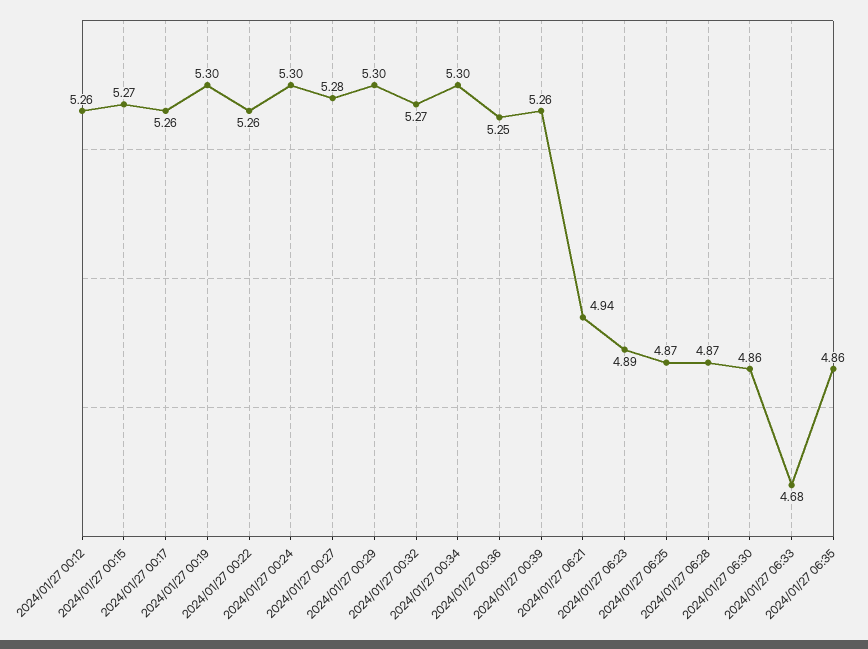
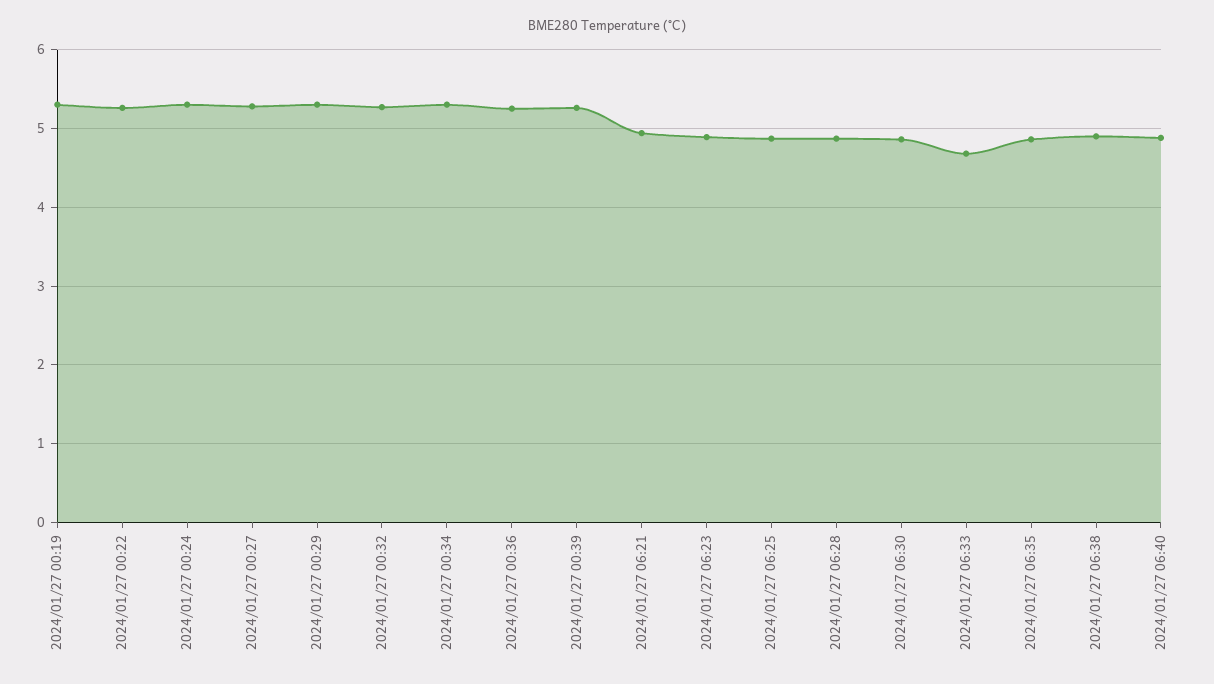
2024/01/27 00:12: 5.26 -> none
2024/01/27 00:15: 5.27 -> none
2024/01/27 00:17: 5.26 -> none
2024/01/27 06:38: none -> 4.9
2024/01/27 06:40: none -> 4.9

